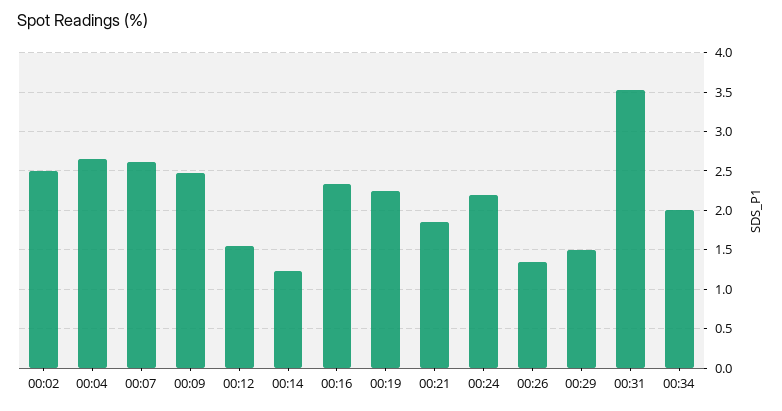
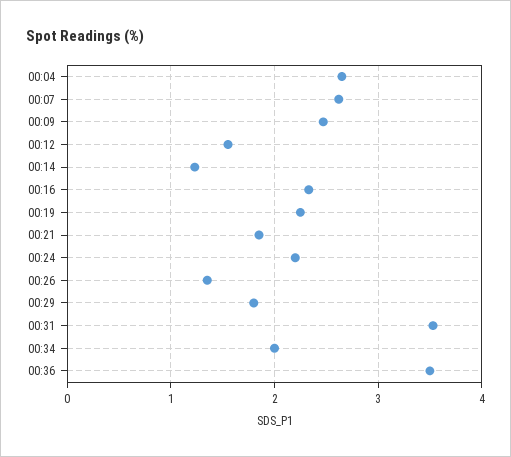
00:02: 2.5 -> none
00:29: 1.5 -> 1.8
00:36: none -> 3.5

